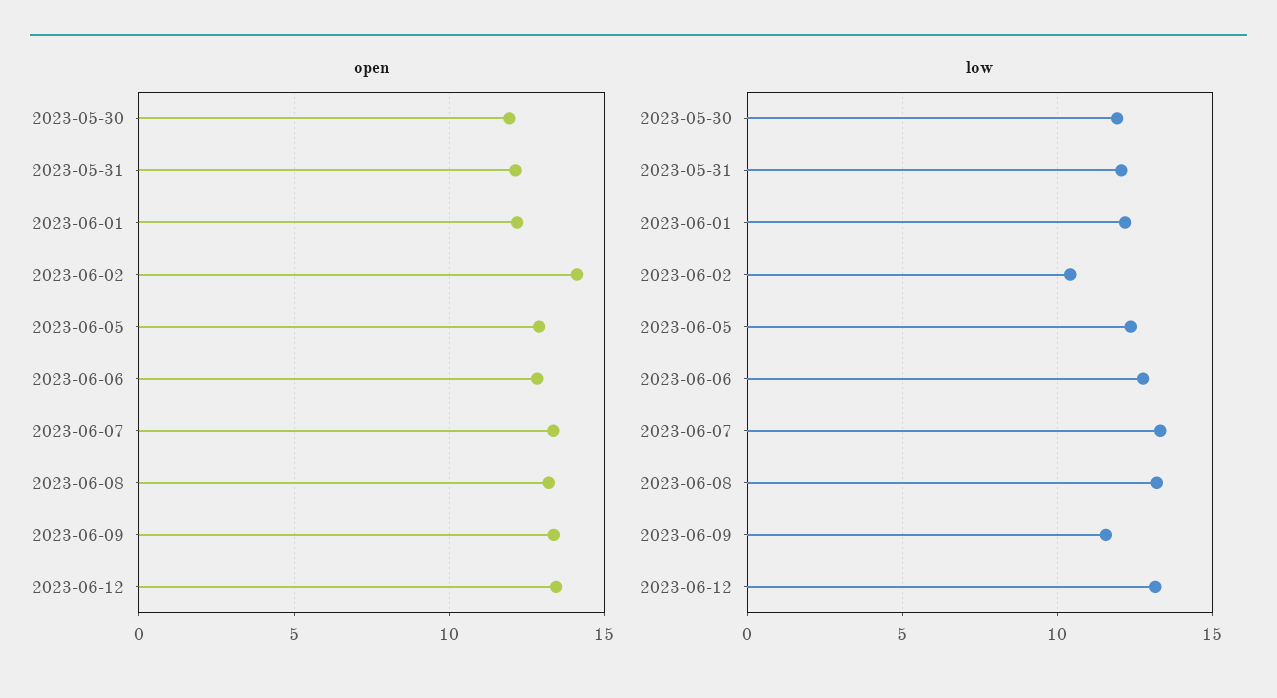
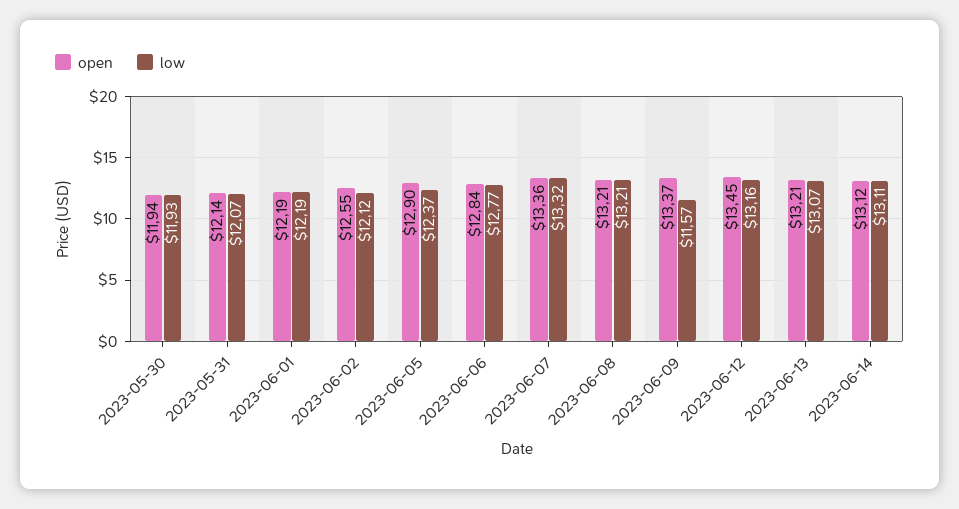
open, 2023-06-02: 14 -> 12.55
low, 2023-06-02: 10.5 -> 12.12
open, 2023-06-13: none -> 13.21
low, 2023-06-13: none -> 13.07
open, 2023-06-14: none -> 13.12
low, 2023-06-14: none -> 13.11

